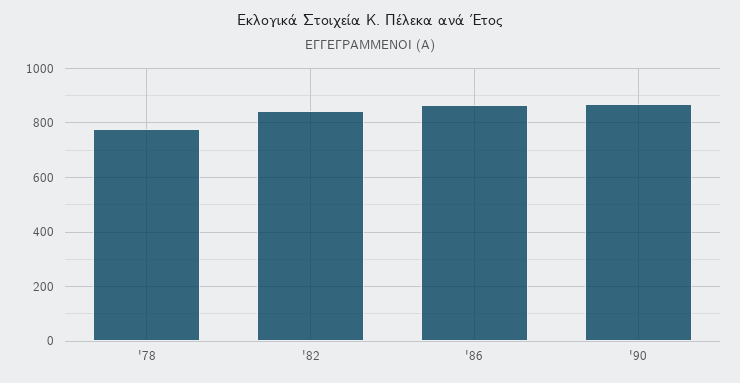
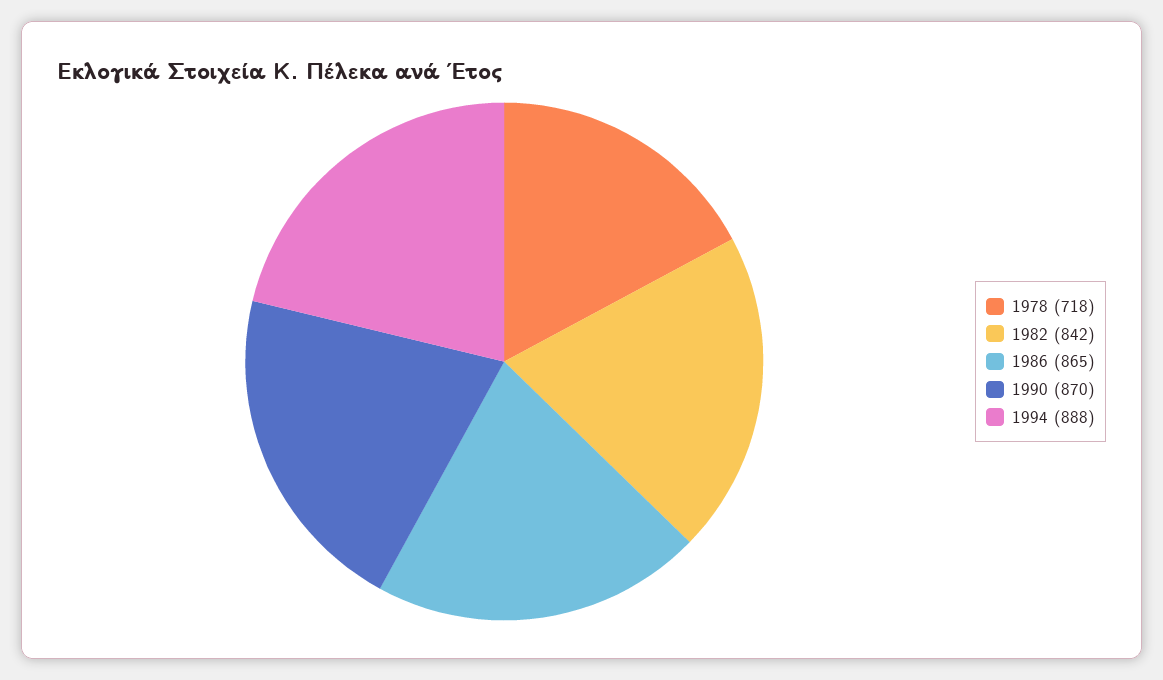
'78: 775 -> 718
1994: none -> 888

